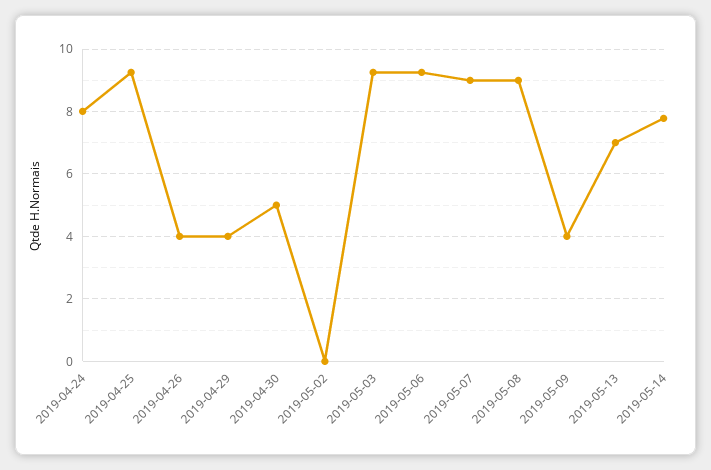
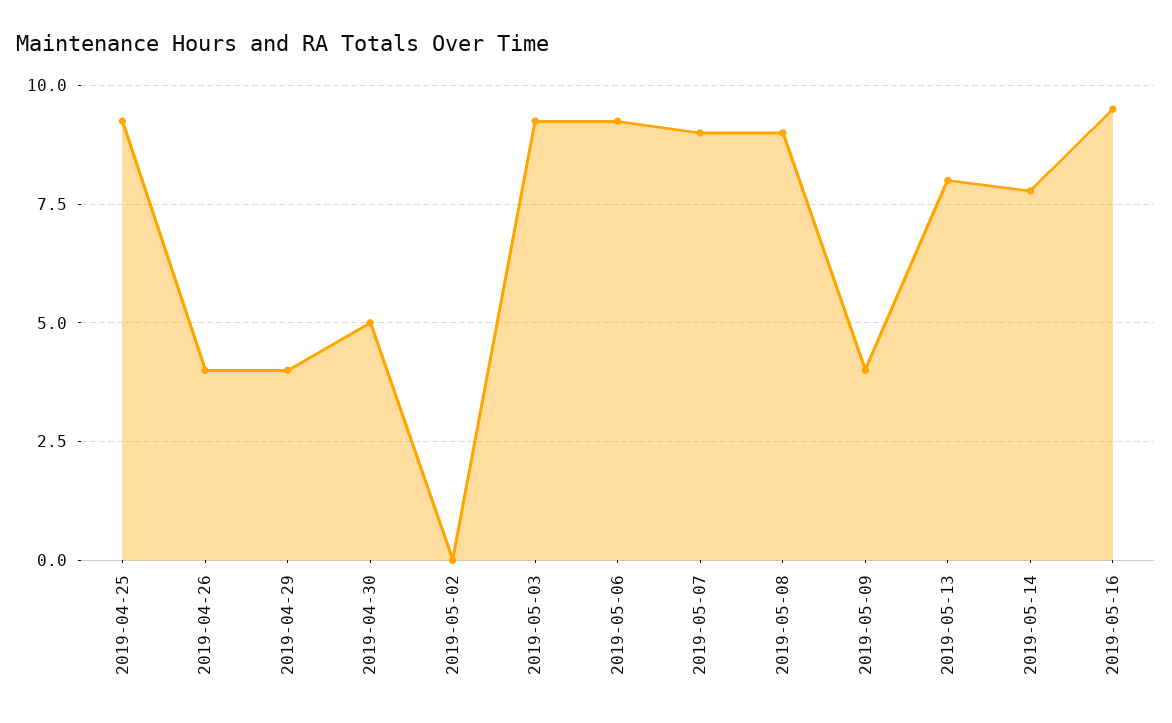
2019-04-24: 8 -> none
2019-05-13: 7 -> 8
2019-05-16: none -> 9.5

